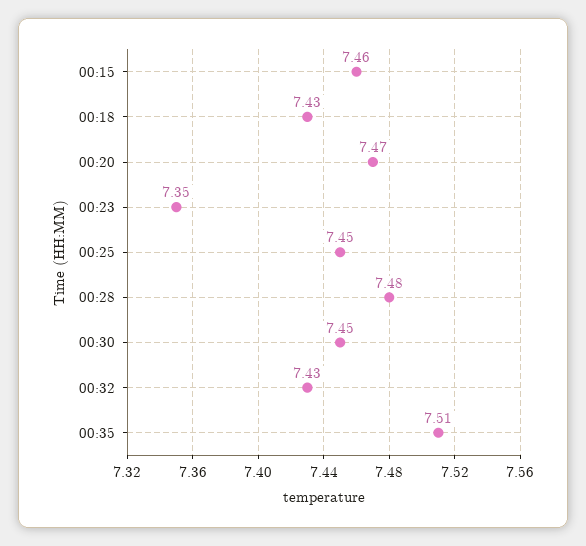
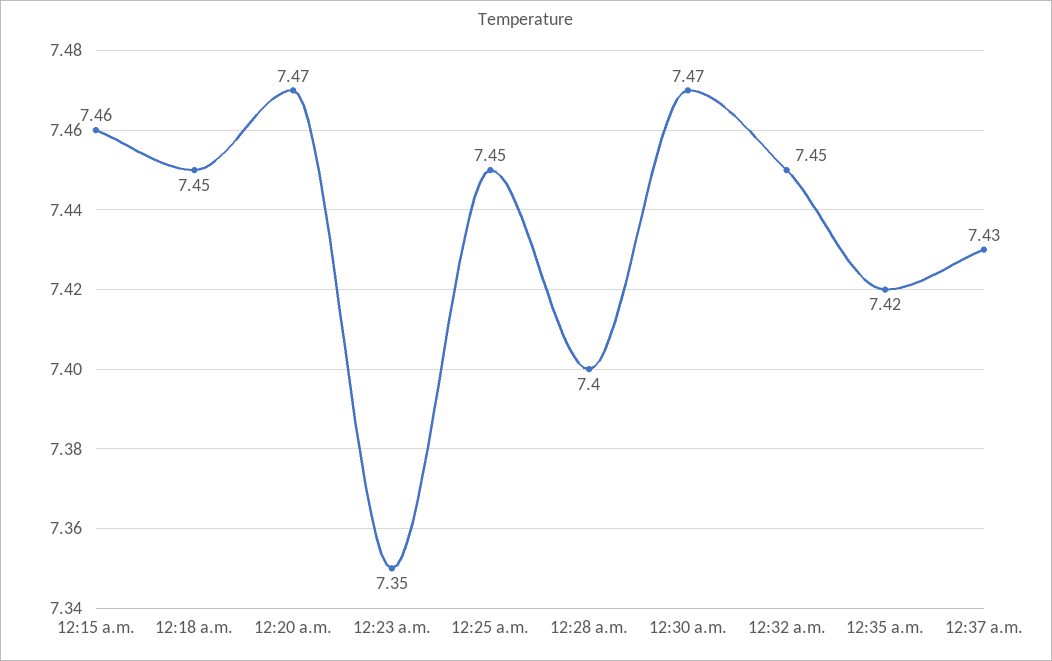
00:18: 7.43 -> 7.45
00:28: 7.48 -> 7.4
00:30: 7.45 -> 7.47
00:32: 7.43 -> 7.45
00:35: 7.51 -> 7.42
12:37 a.m.: none -> 7.43

